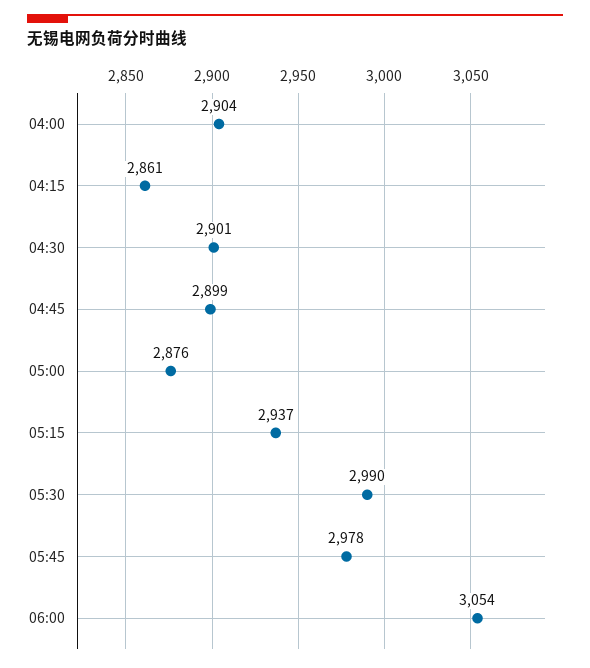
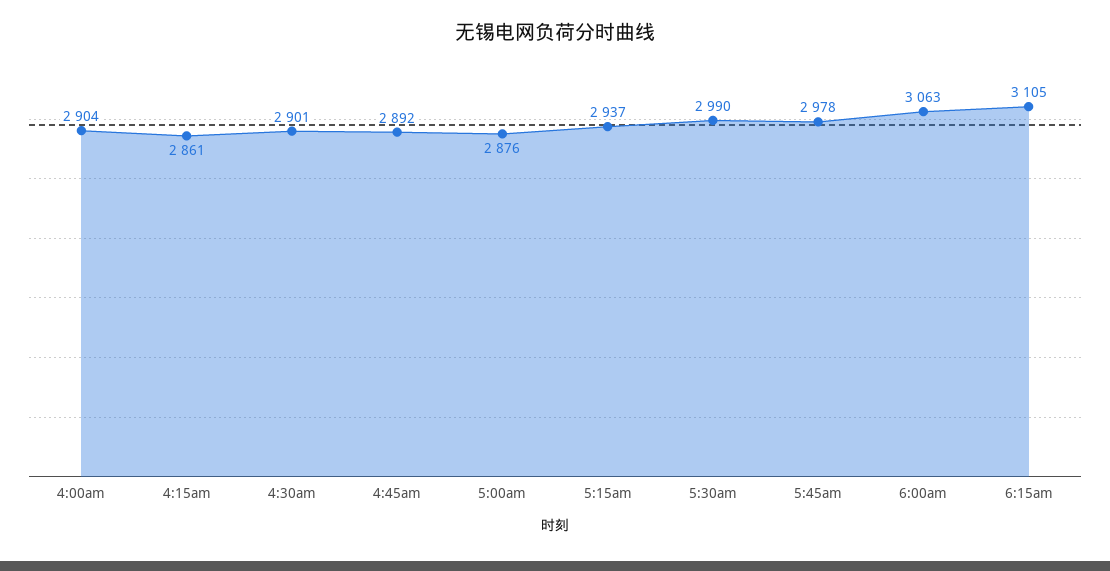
04:45: 2899 -> 2892
06:00: 3054 -> 3063
6:15am: none -> 3105

